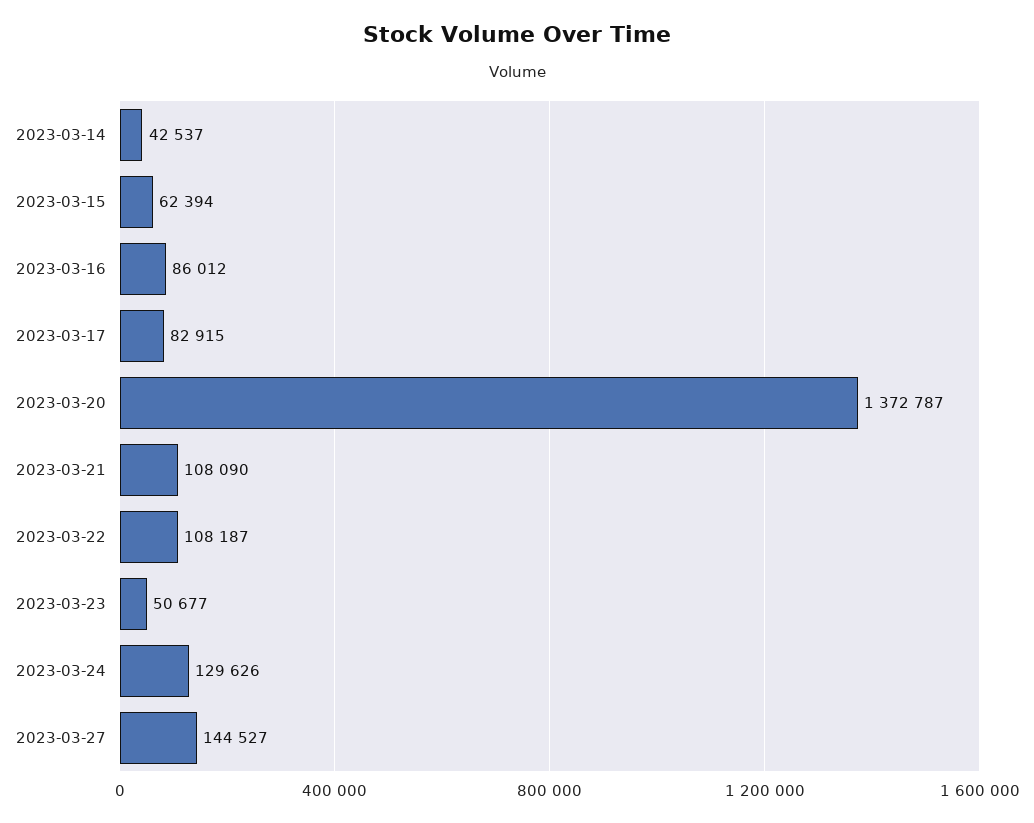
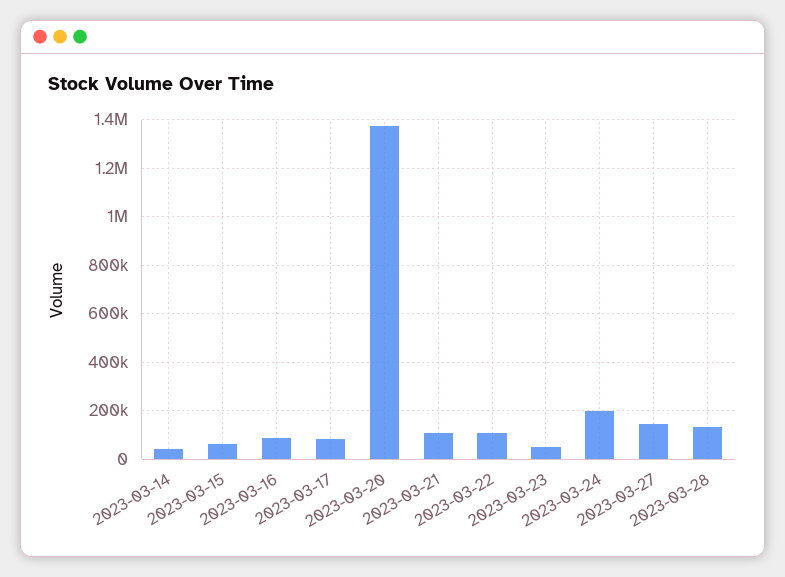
2023-03-24: 129626 -> 200000
2023-03-28: none -> 125000

